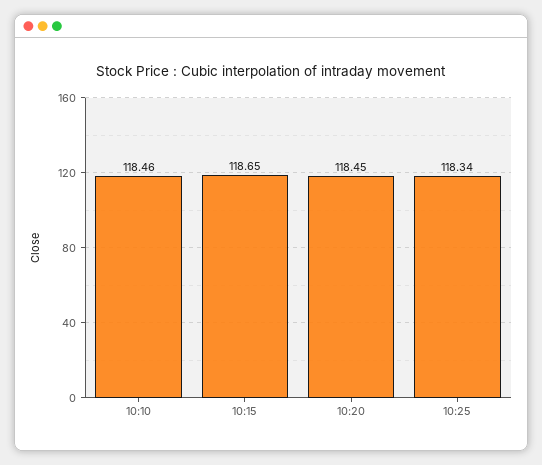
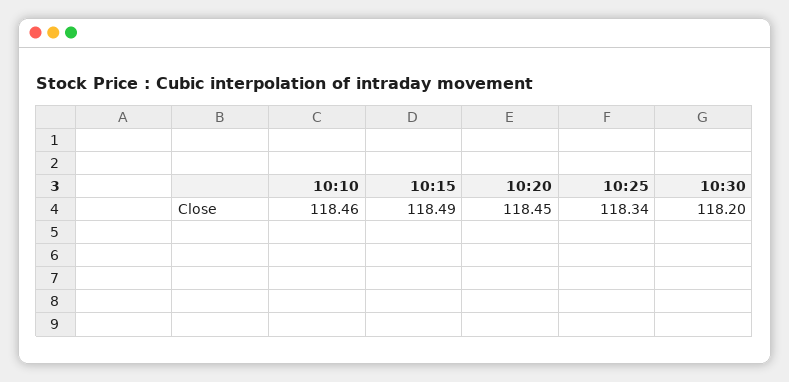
10:15: 118.65 -> 118.49
10:30: none -> 118.2

